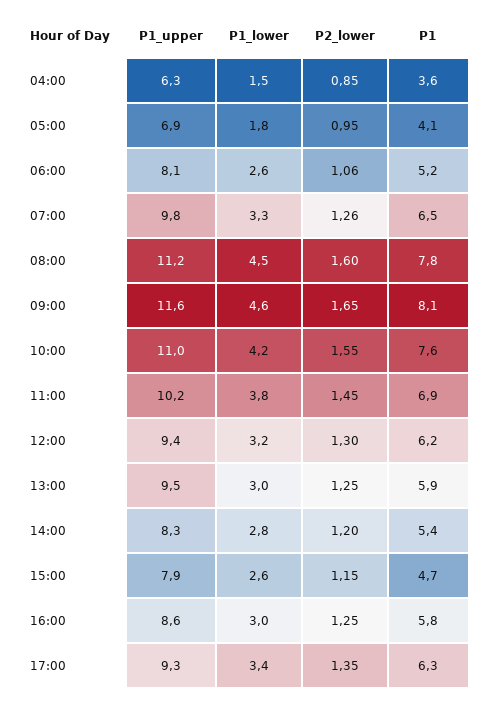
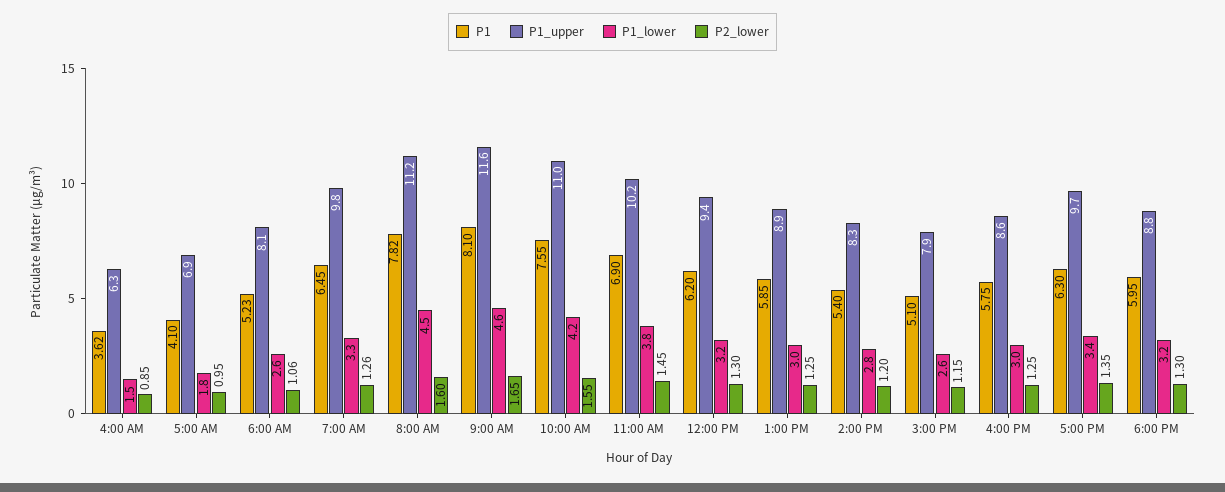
P1_upper, 13:00: 9.5 -> 8.9
P1, 15:00: 4.7 -> 5.1
P1_upper, 17:00: 9.3 -> 9.7
P1, 6:00 PM: none -> 5.95
P1_upper, 6:00 PM: none -> 8.8
P1_lower, 6:00 PM: none -> 3.2
P2_lower, 6:00 PM: none -> 1.3

